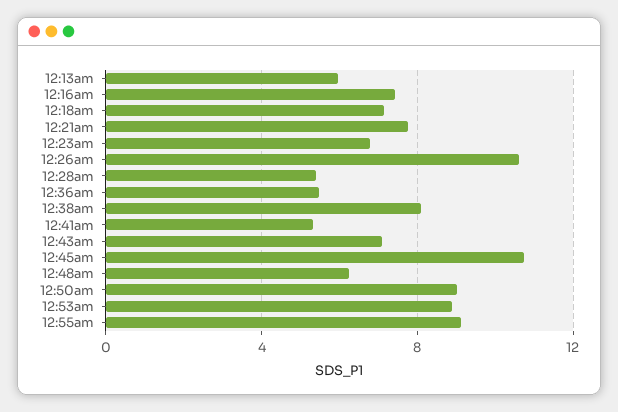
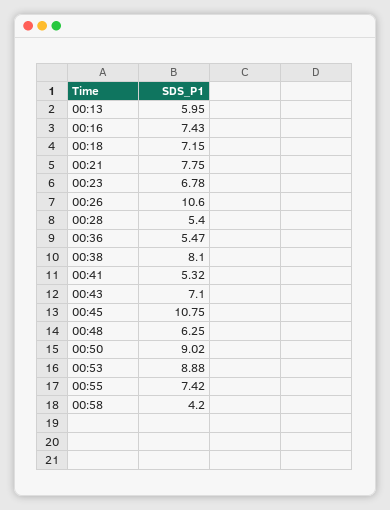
12:55am: 9 -> 7.42
00:58: none -> 4.2

